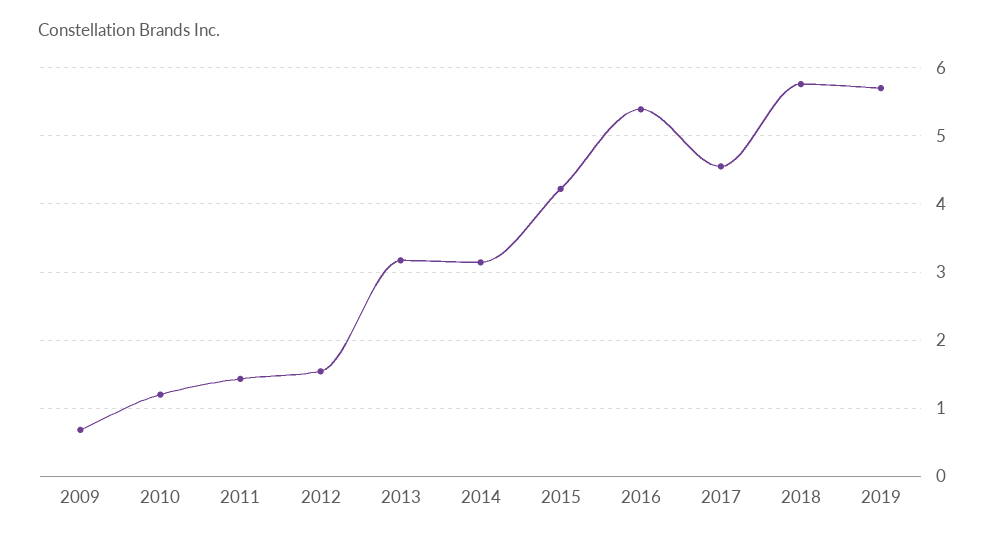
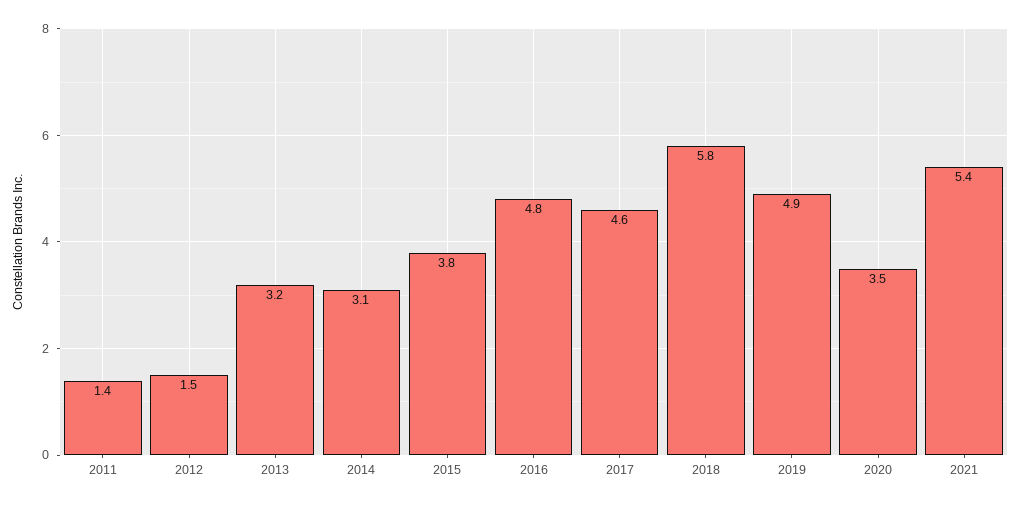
2009: 0.7 -> none
2010: 1.2 -> none
2015: 4.2 -> 3.8
2016: 5.4 -> 4.8
2019: 5.7 -> 4.9
2020: none -> 3.5
2021: none -> 5.4

